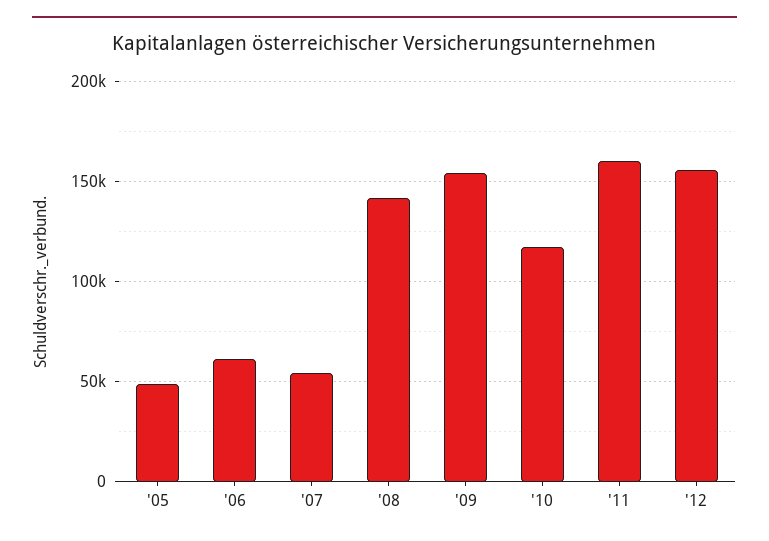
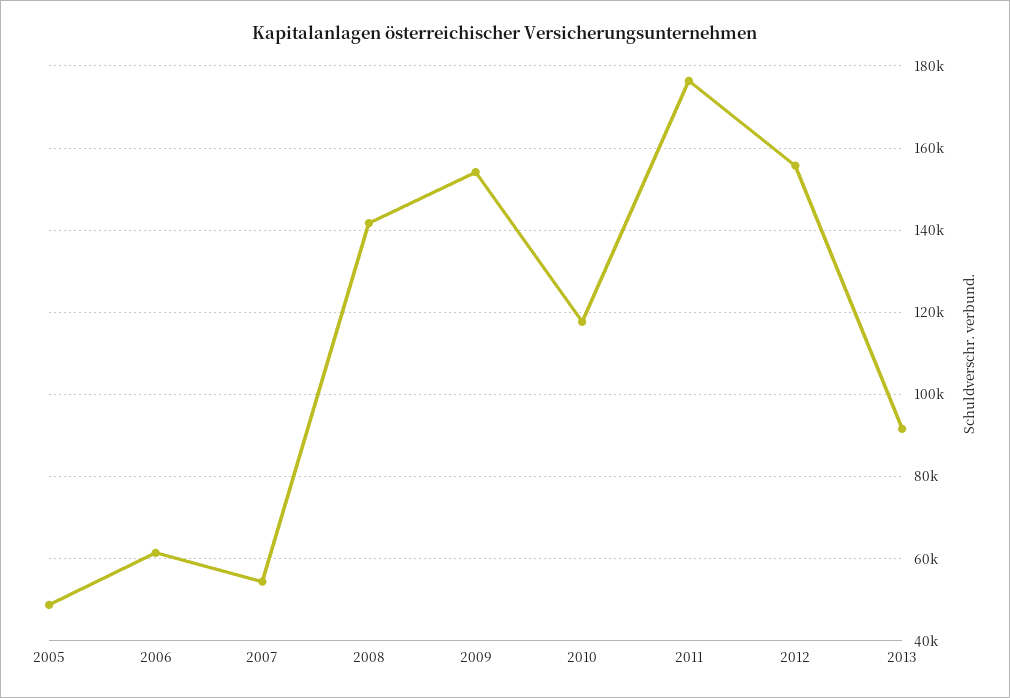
'11: 160000 -> 176000
2013: none -> 92000

